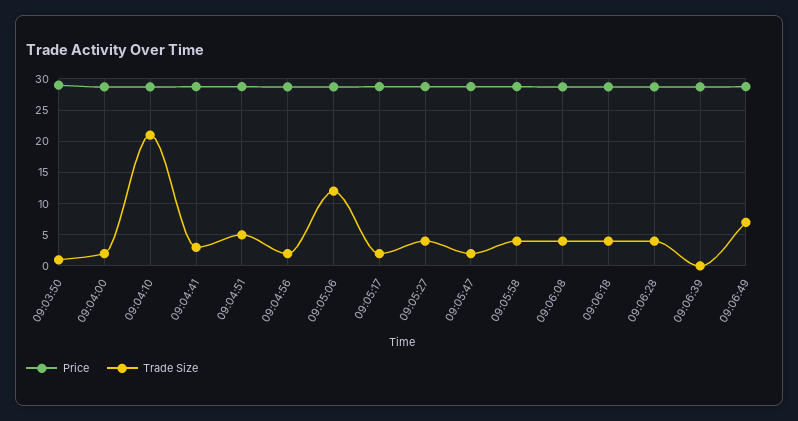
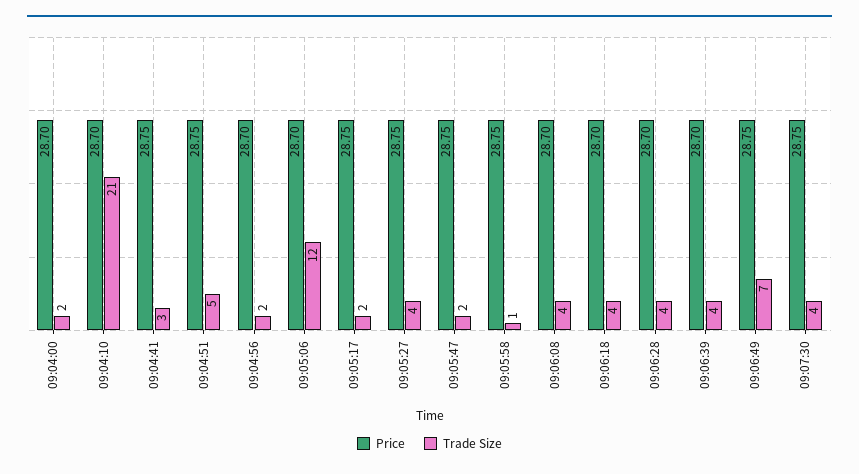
Price, 09:03:50: 29 -> none
Trade Size, 09:03:50: 1 -> none
Trade Size, 09:05:58: 4 -> 1
Trade Size, 09:06:39: 0 -> 4
Price, 09:07:30: none -> 28.75
Trade Size, 09:07:30: none -> 4

